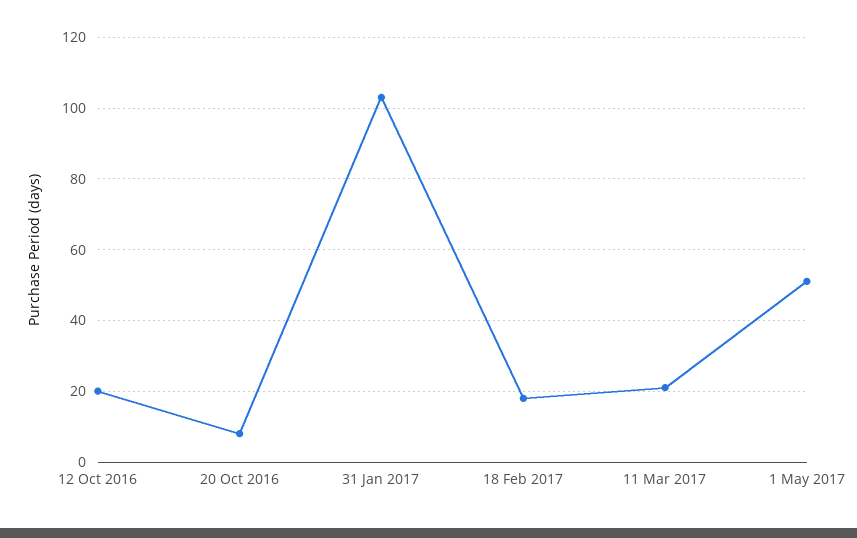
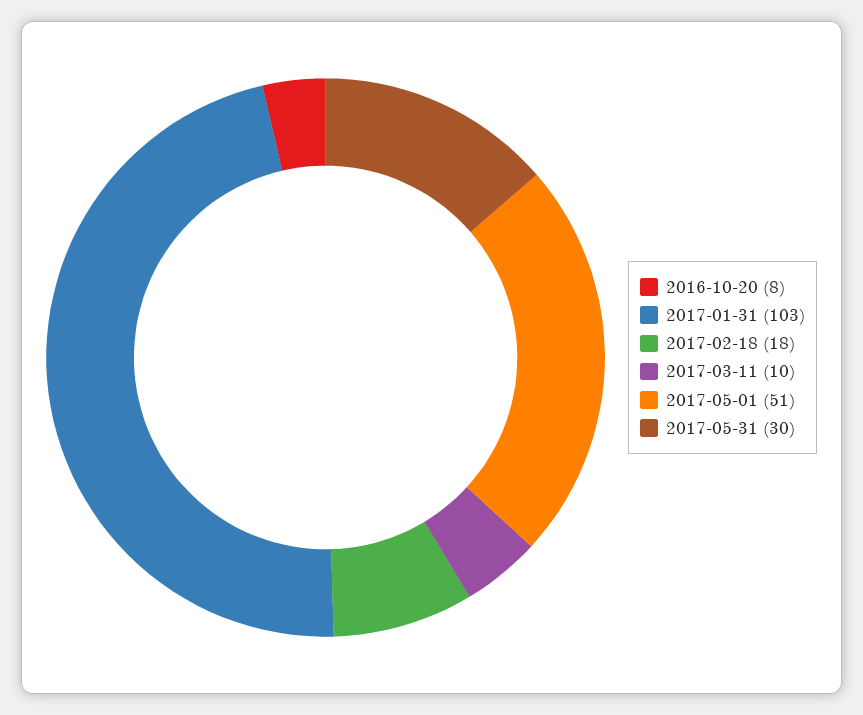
12 Oct 2016: 20 -> none
11 Mar 2017: 20 -> 10
2017-05-31: none -> 30

